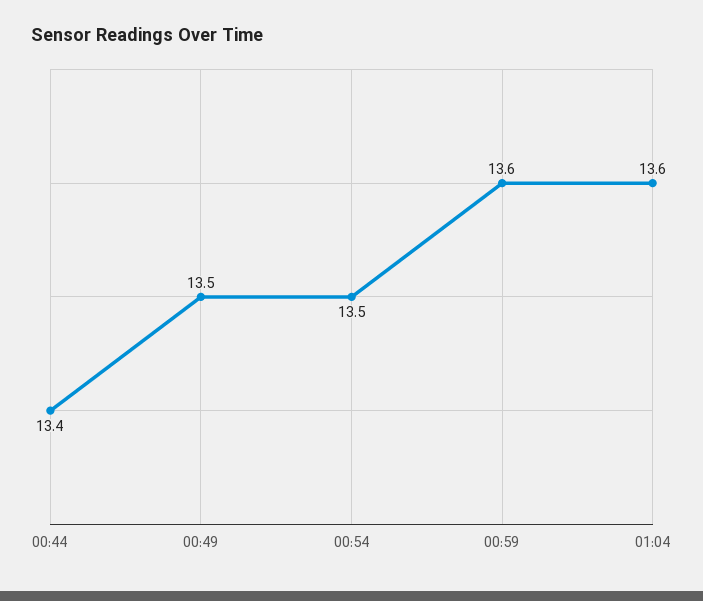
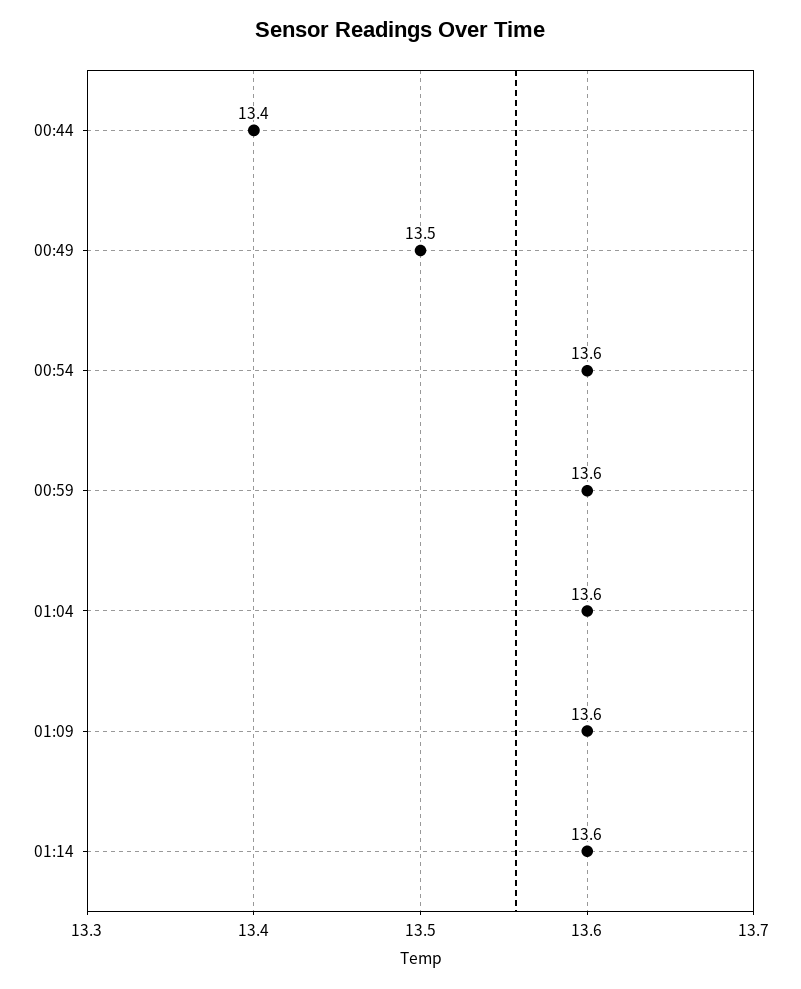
00:54: 13.5 -> 13.6
01:09: none -> 13.6
01:14: none -> 13.6

